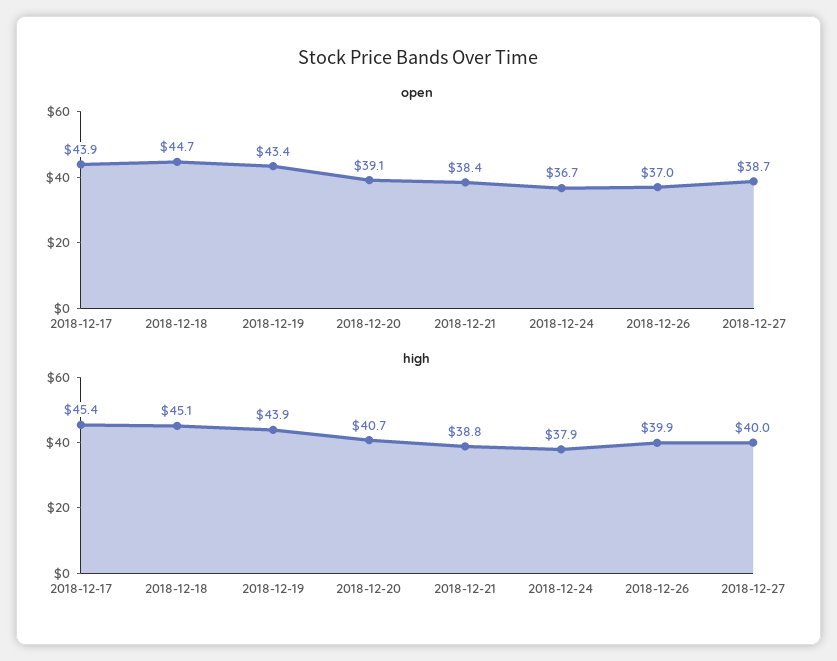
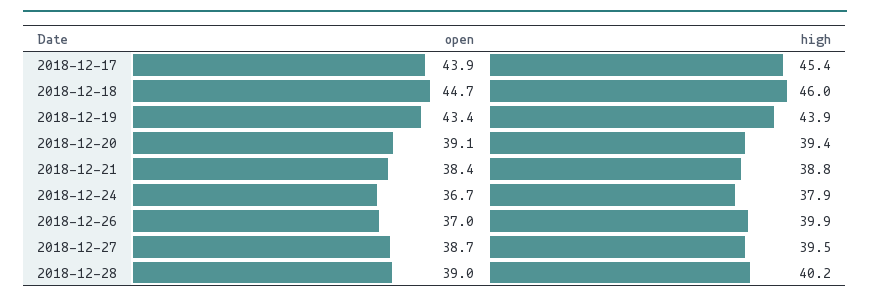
high, 2018-12-18: 45.1 -> 46
high, 2018-12-20: 40.7 -> 39.4
high, 2018-12-27: 40 -> 39.5
open, 2018-12-28: none -> 39
high, 2018-12-28: none -> 40.2

